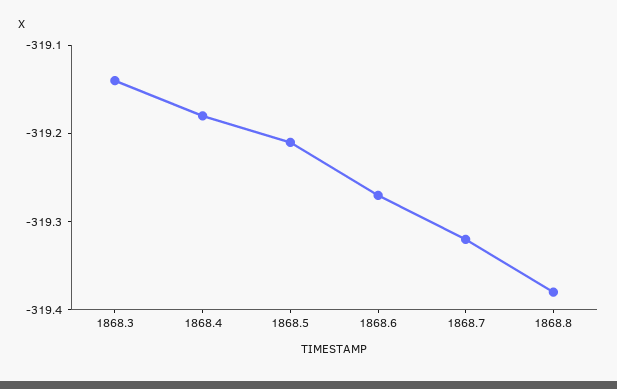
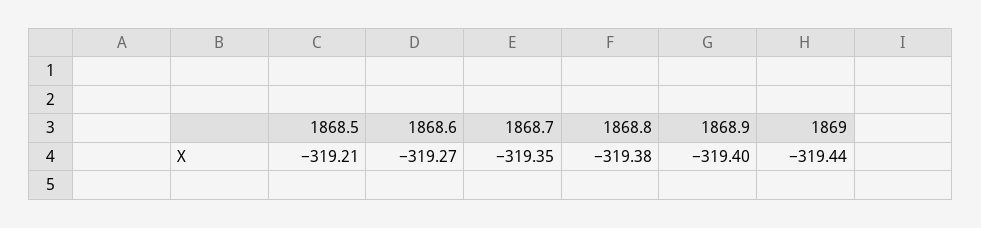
1868.3: -319.14 -> none
1868.4: -319.18 -> none
1868.7: -319.32 -> -319.35
1868.9: none -> -319.4
1869: none -> -319.44

